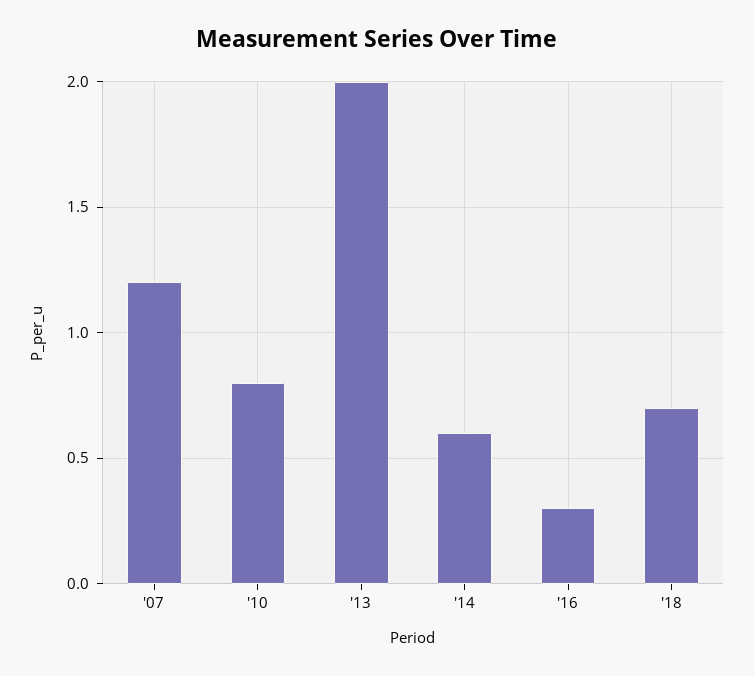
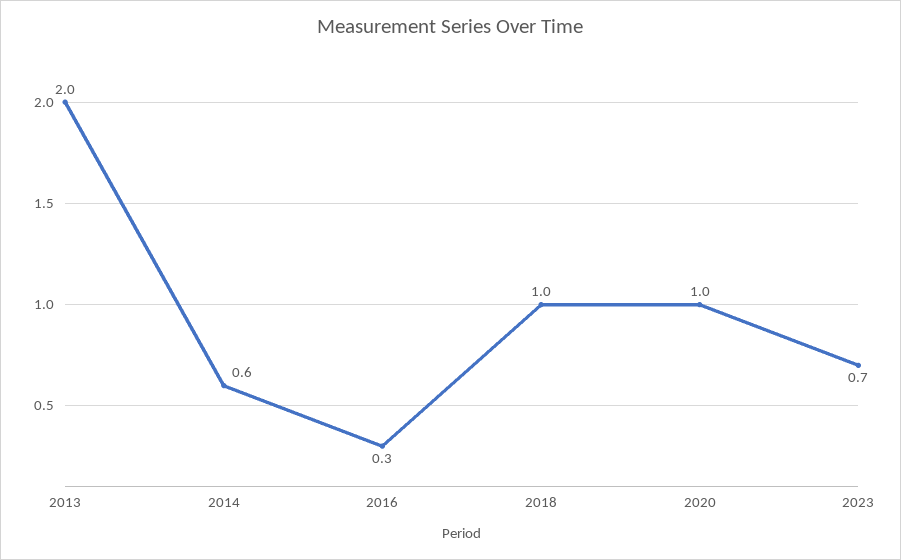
'07: 1.2 -> none
'10: 0.8 -> none
'18: 0.7 -> 1
2020: none -> 1
2023: none -> 0.7

